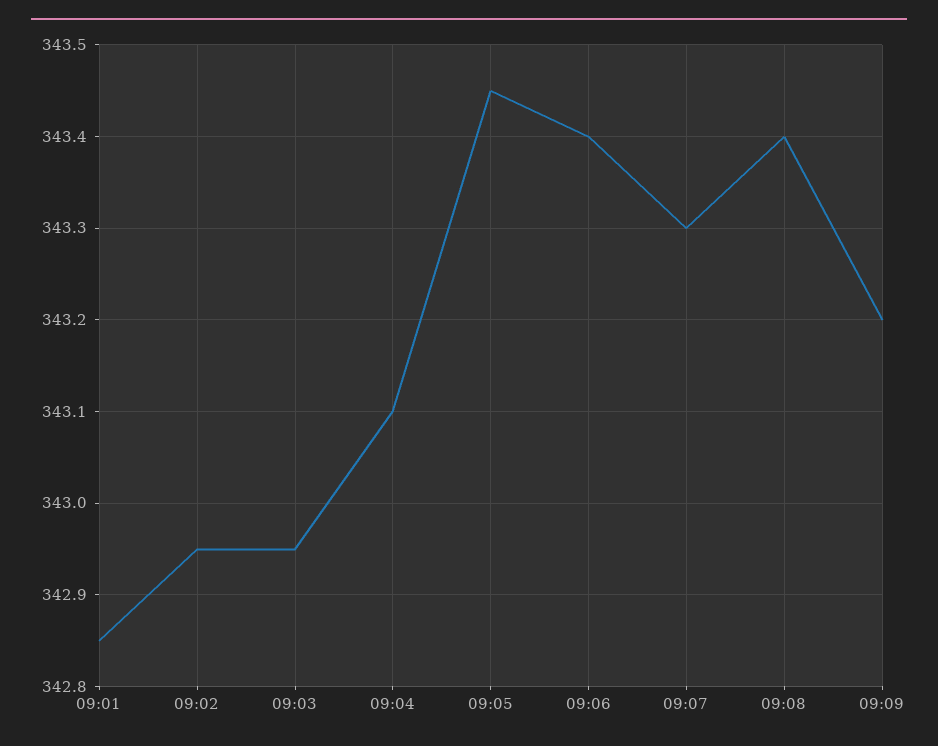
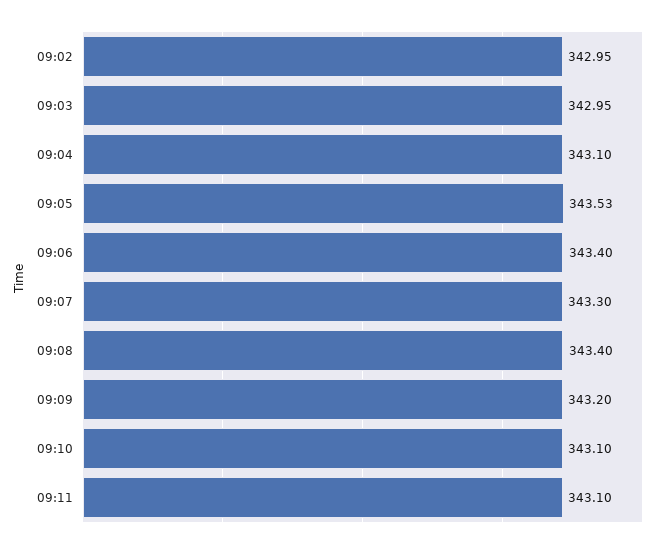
09:01: 342.85 -> none
09:05: 343.45 -> 343.53
09:10: none -> 343.1
09:11: none -> 343.1

